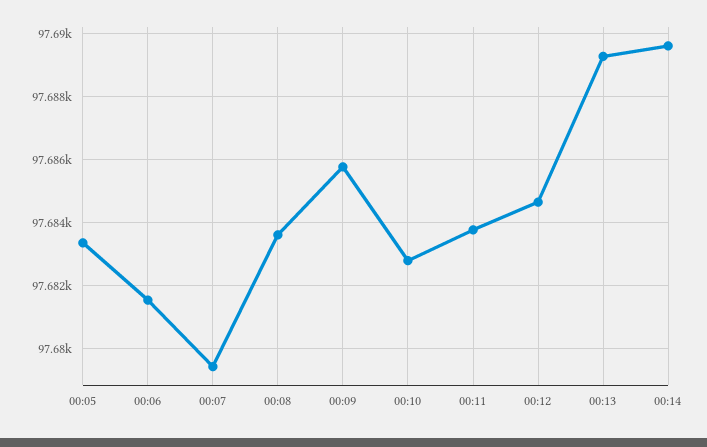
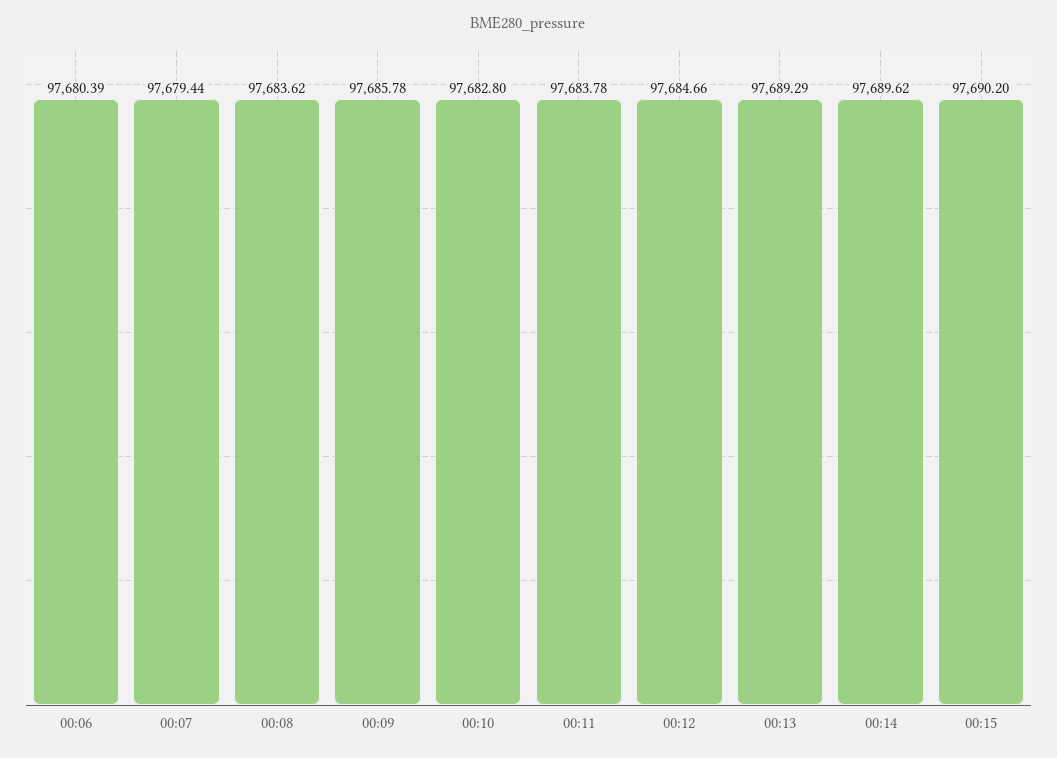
00:05: 97683.4 -> none
00:06: 97681.6 -> 97680.39
00:15: none -> 97690.2

